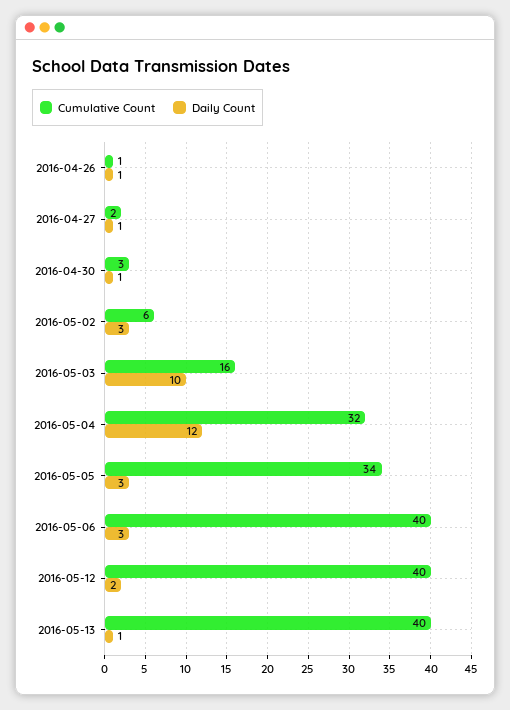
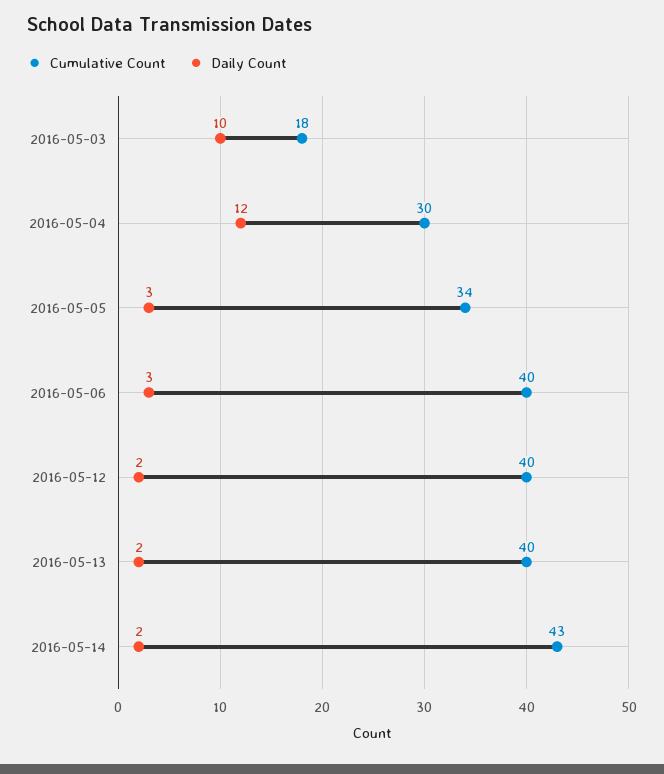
Cumulative Count, 2016-04-26: 1 -> none
Daily Count, 2016-04-26: 1 -> none
Cumulative Count, 2016-04-27: 2 -> none
Daily Count, 2016-04-27: 1 -> none
Cumulative Count, 2016-04-30: 3 -> none
Daily Count, 2016-04-30: 1 -> none
Cumulative Count, 2016-05-02: 6 -> none
Daily Count, 2016-05-02: 3 -> none
Cumulative Count, 2016-05-03: 16 -> 18
Cumulative Count, 2016-05-04: 32 -> 30
Daily Count, 2016-05-13: 1 -> 2
Cumulative Count, 2016-05-14: none -> 43
Daily Count, 2016-05-14: none -> 2

